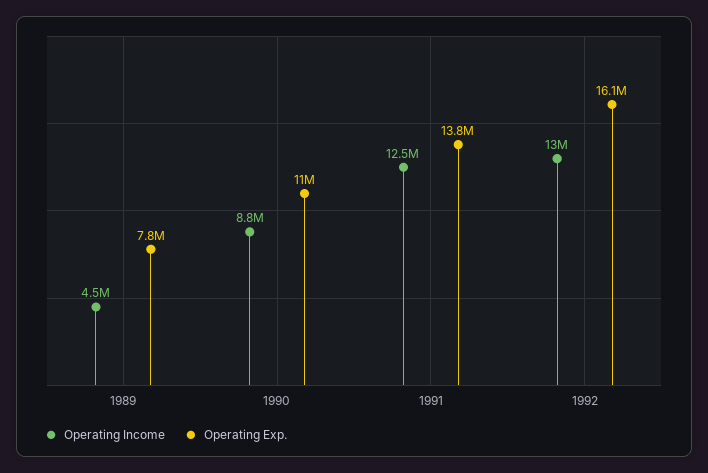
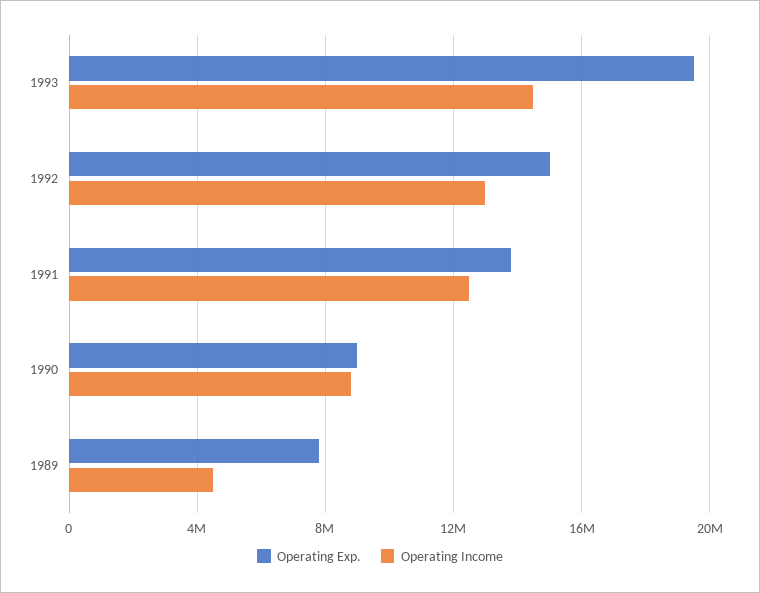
Operating Exp., 1990: 11000000 -> 9000000
Operating Exp., 1992: 16100000 -> 15000000
Operating Exp., 1993: none -> 19500000
Operating Income, 1993: none -> 14500000

